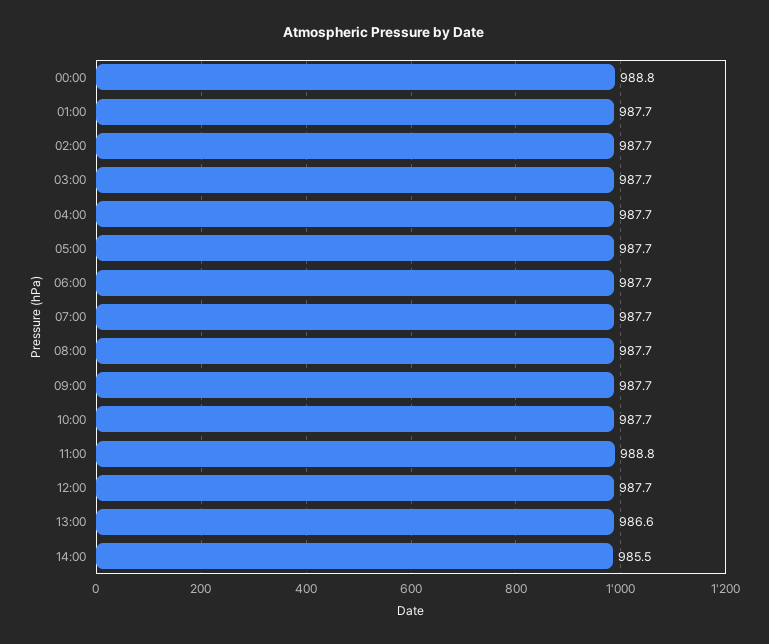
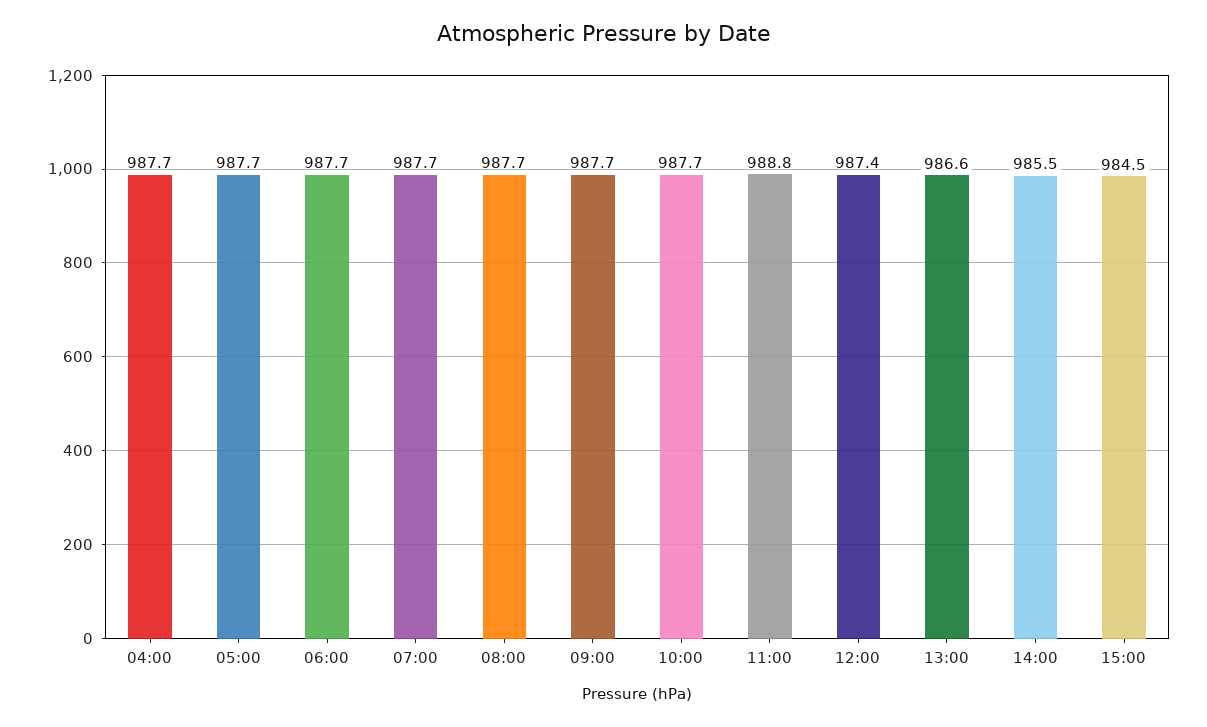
00:00: 988.8 -> none
01:00: 987.7 -> none
02:00: 987.7 -> none
03:00: 987.7 -> none
12:00: 987.7 -> 987.4
15:00: none -> 984.5

